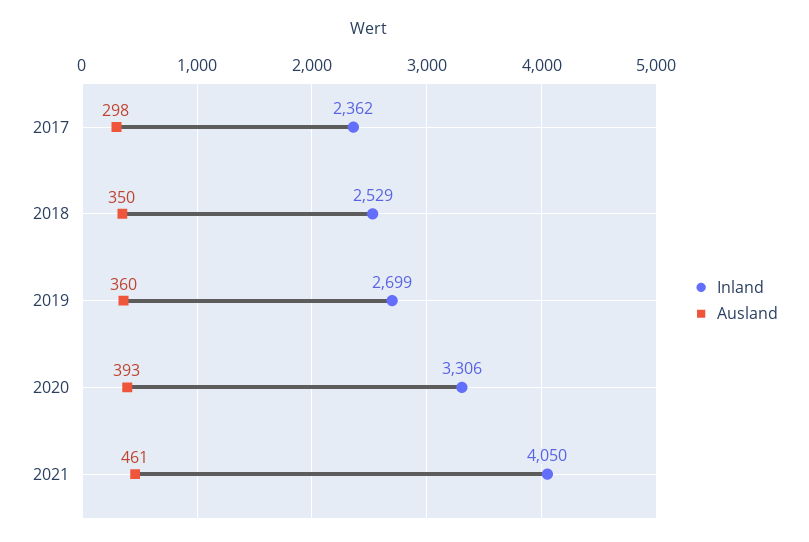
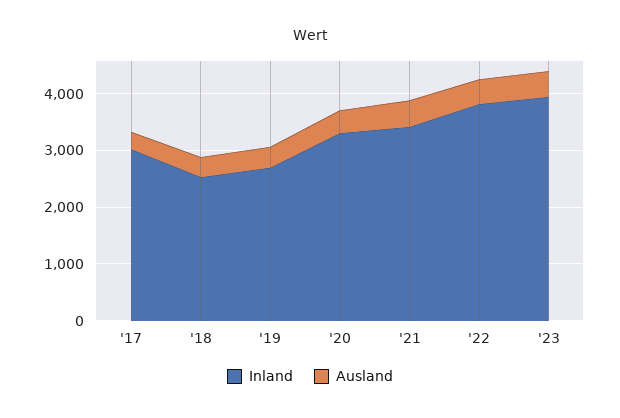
Inland, 2017: 2362 -> 3000
Inland, 2021: 4050 -> 3400
Inland, '22: none -> 3800
Ausland, '22: none -> 400
Inland, '23: none -> 4000
Ausland, '23: none -> 400

